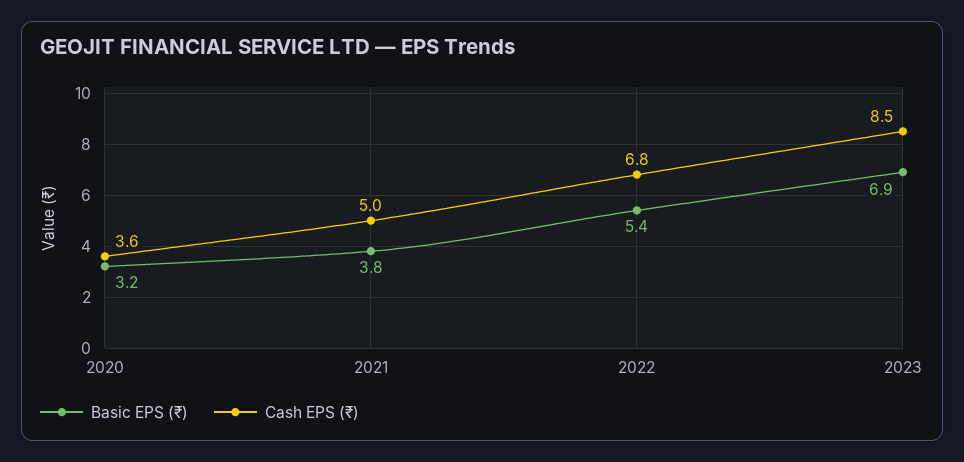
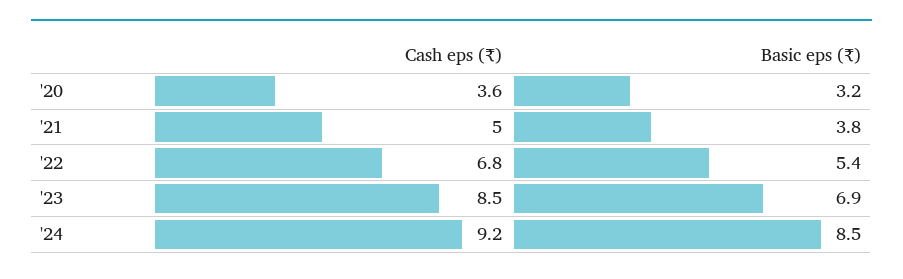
Cash EPS (₹), '24: none -> 9.2
Basic EPS (₹), '24: none -> 8.5

